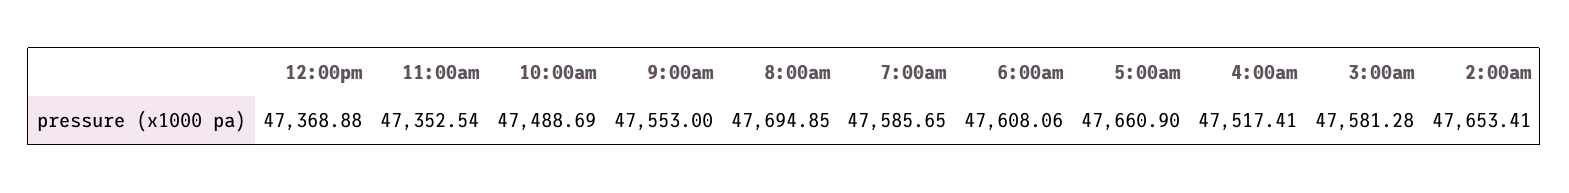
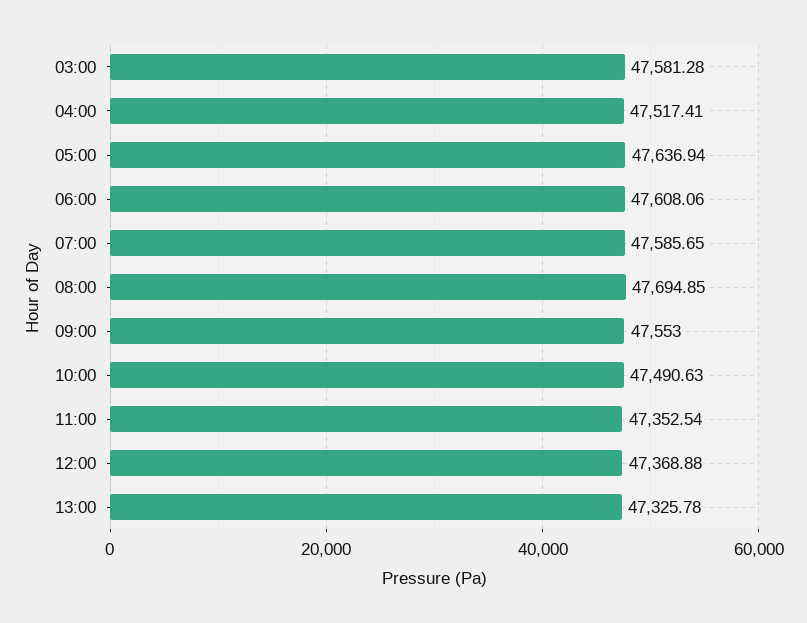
10:00am: 47488.69 -> 47490.63
5:00am: 47660.9 -> 47636.94
2:00am: 47653.41 -> none
13:00: none -> 47325.78

